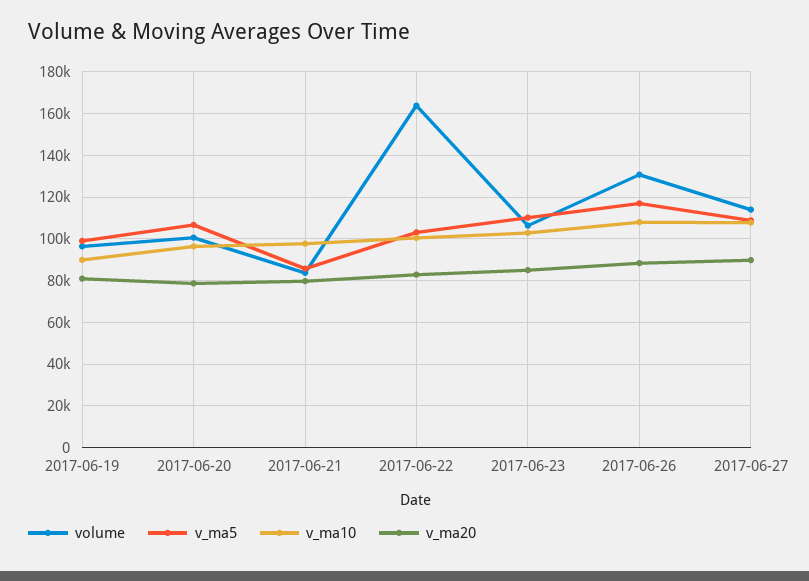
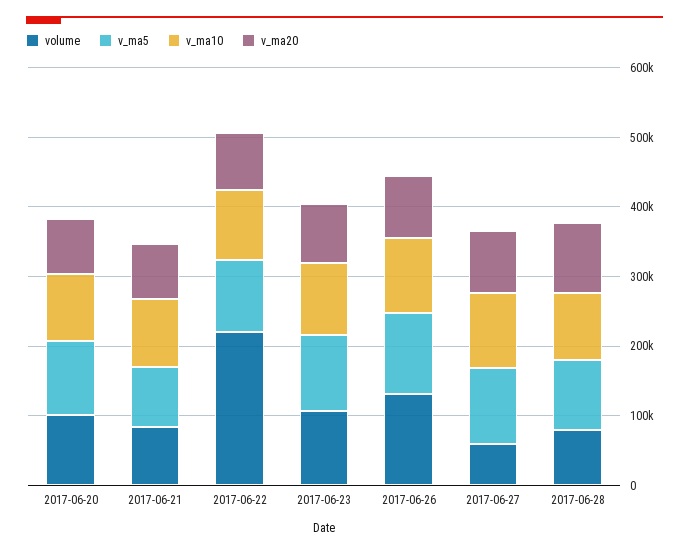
volume, 2017-06-19: 95000 -> none
v_ma5, 2017-06-19: 100000 -> none
v_ma10, 2017-06-19: 90000 -> none
v_ma20, 2017-06-19: 80000 -> none
volume, 2017-06-22: 165000 -> 220000
volume, 2017-06-27: 115000 -> 60000
volume, 2017-06-28: none -> 80000
v_ma5, 2017-06-28: none -> 100000
v_ma10, 2017-06-28: none -> 100000
v_ma20, 2017-06-28: none -> 100000

